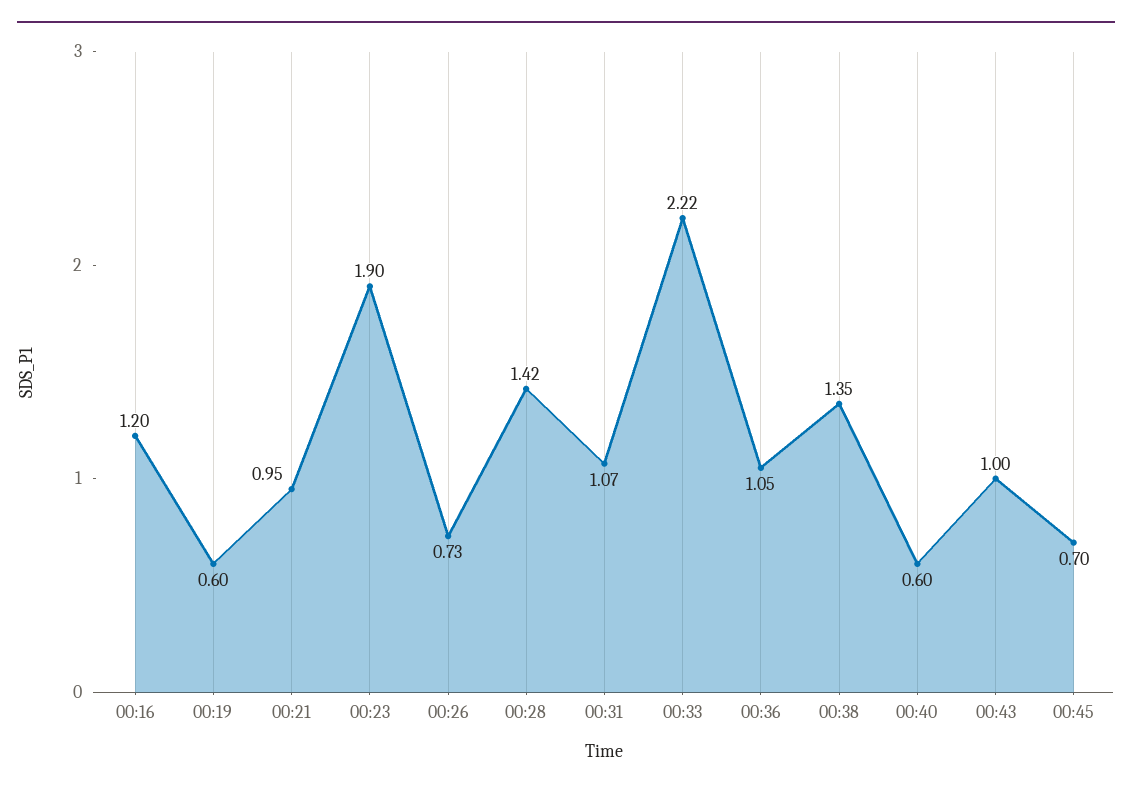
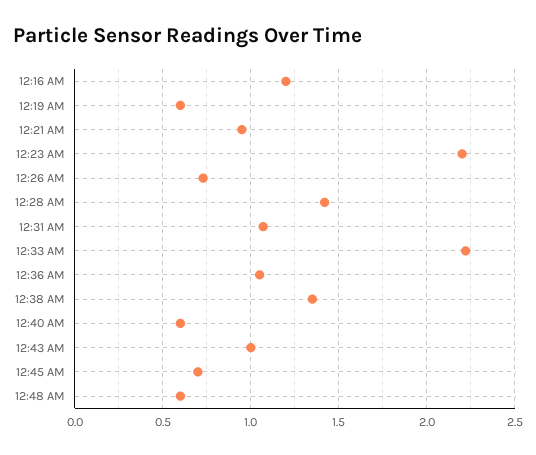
00:23: 1.9 -> 2.2
12:48 AM: none -> 0.6

